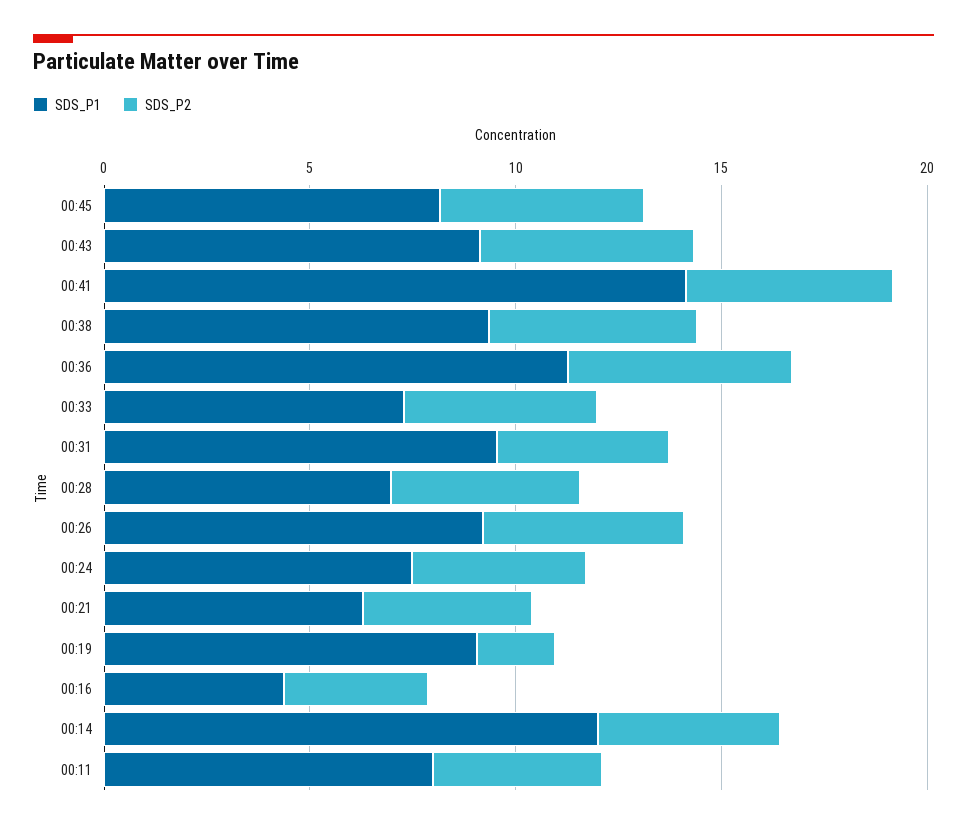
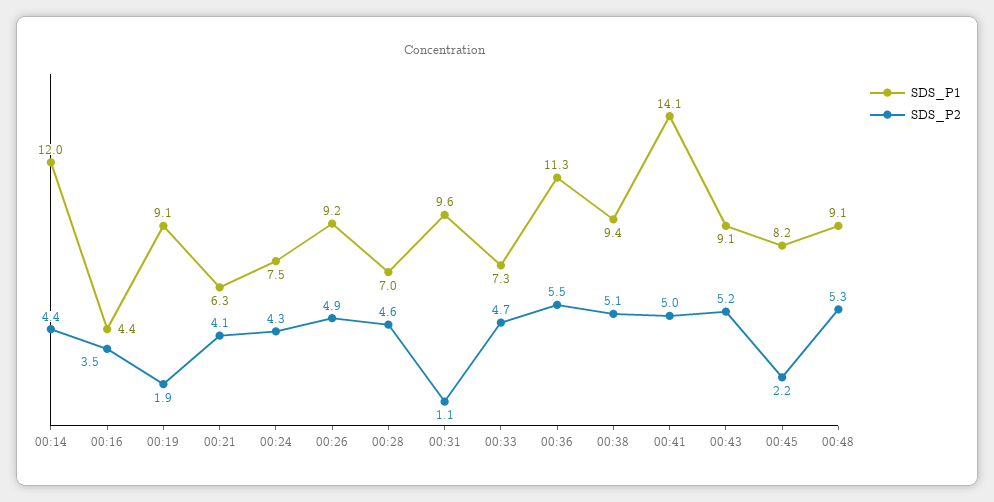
SDS_P2, 00:45: 5 -> 2.2
SDS_P2, 00:31: 4 -> 1.1
SDS_P1, 00:11: 8 -> none
SDS_P2, 00:11: 4 -> none
SDS_P1, 00:48: none -> 9.1
SDS_P2, 00:48: none -> 5.3

